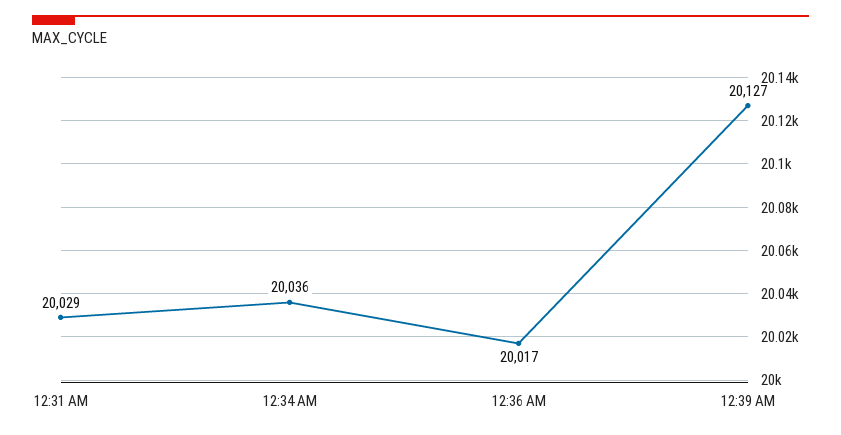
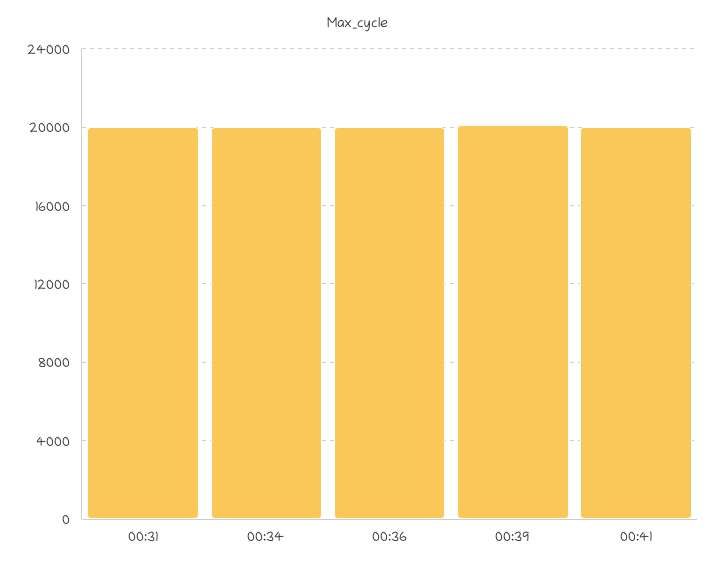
00:41: none -> 20000

